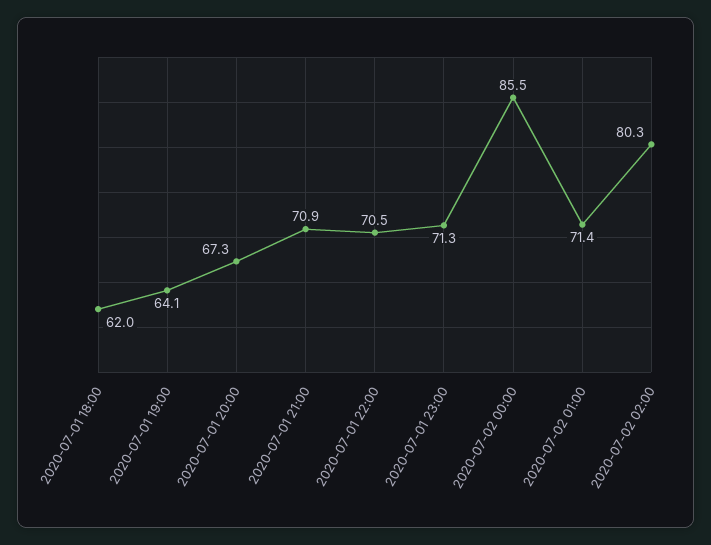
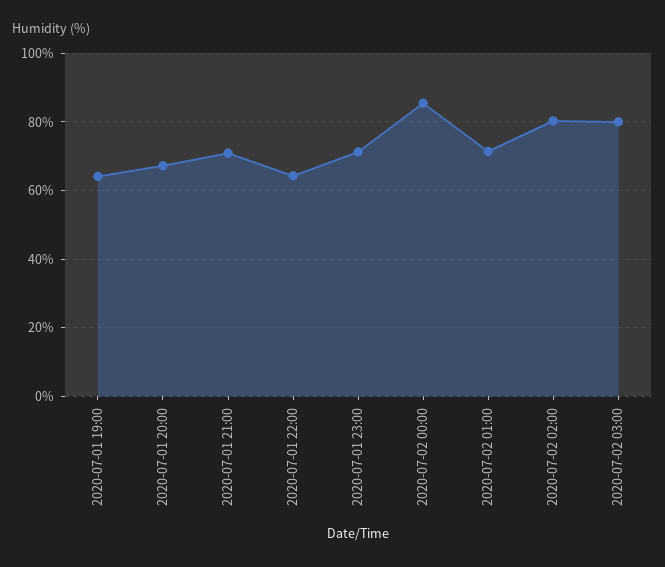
2020-07-01 18:00: 62 -> none
2020-07-01 22:00: 70.5 -> 64
2020-07-02 03:00: none -> 80

